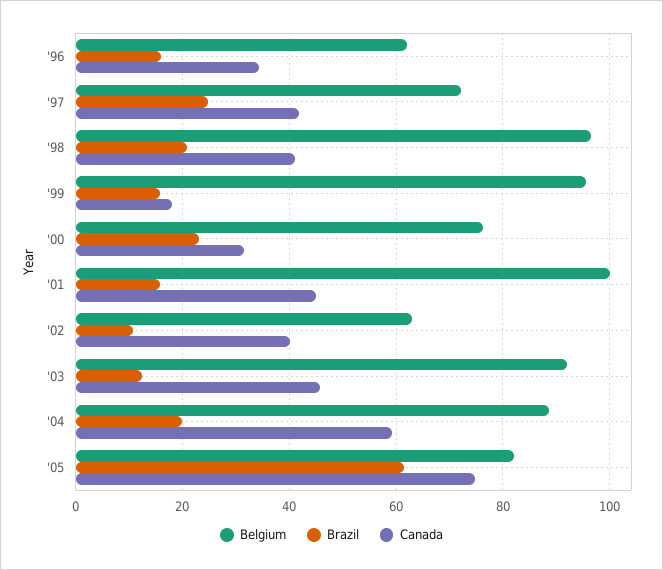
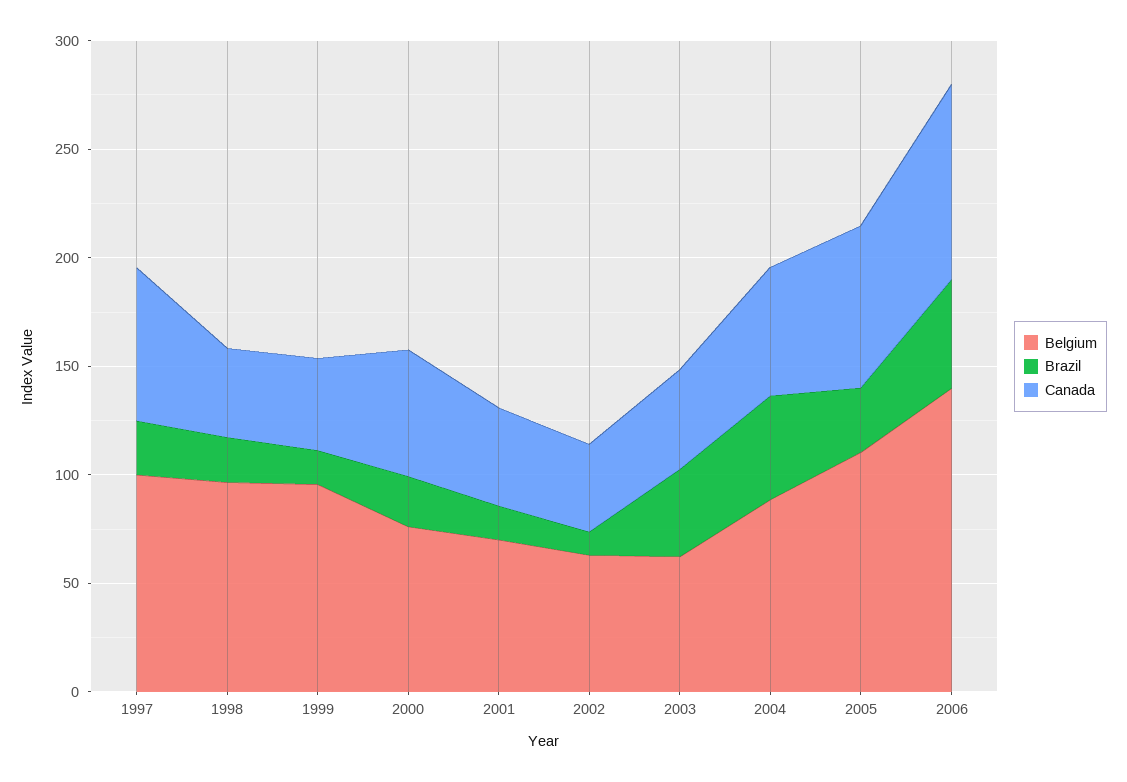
Belgium, '96: 62 -> none
Brazil, '96: 16 -> none
Canada, '96: 34 -> none
Belgium, '97: 72 -> 100
Canada, '97: 42 -> 70
Canada, '99: 18 -> 40
Canada, '00: 32 -> 60
Belgium, '01: 100 -> 70
Belgium, '03: 92 -> 60
Brazil, '03: 12 -> 40
Brazil, '04: 20 -> 50
Belgium, '05: 82 -> 110
Brazil, '05: 62 -> 30
Belgium, 2006: none -> 140
Brazil, 2006: none -> 50
Canada, 2006: none -> 90

